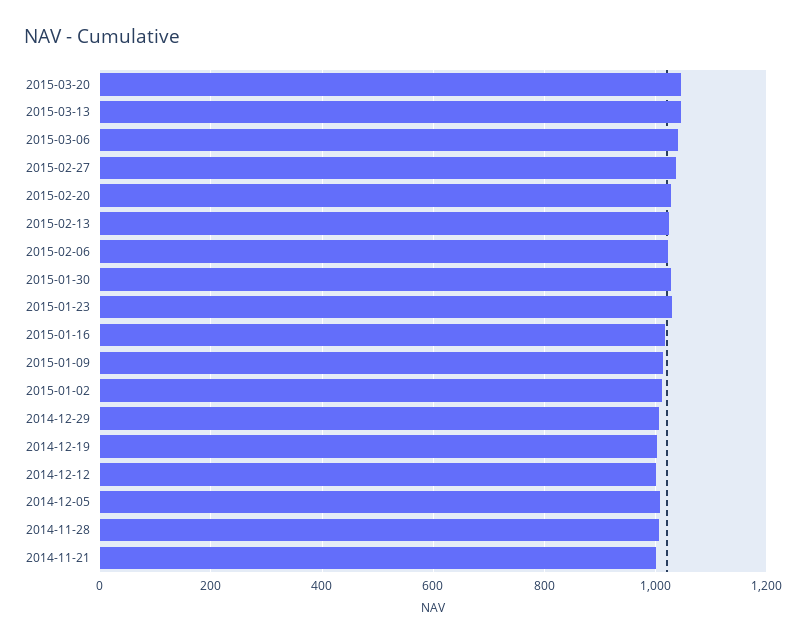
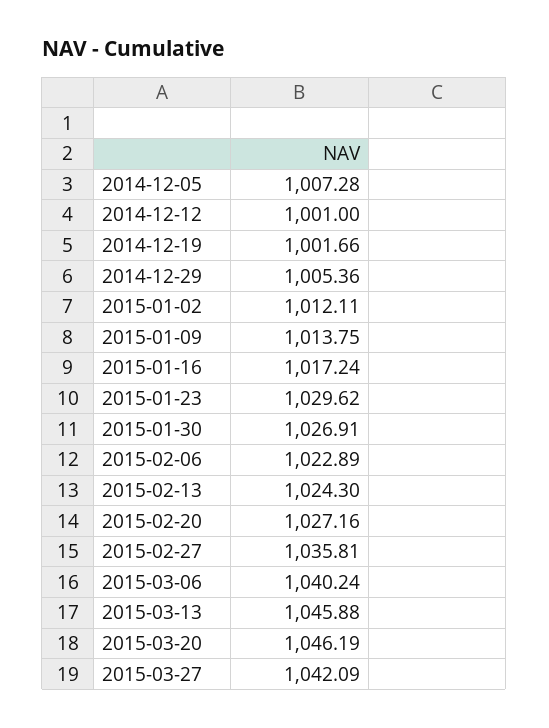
2014-11-28: 1000 -> none
2014-11-21: 1000 -> none
2015-03-27: none -> 1042.09

